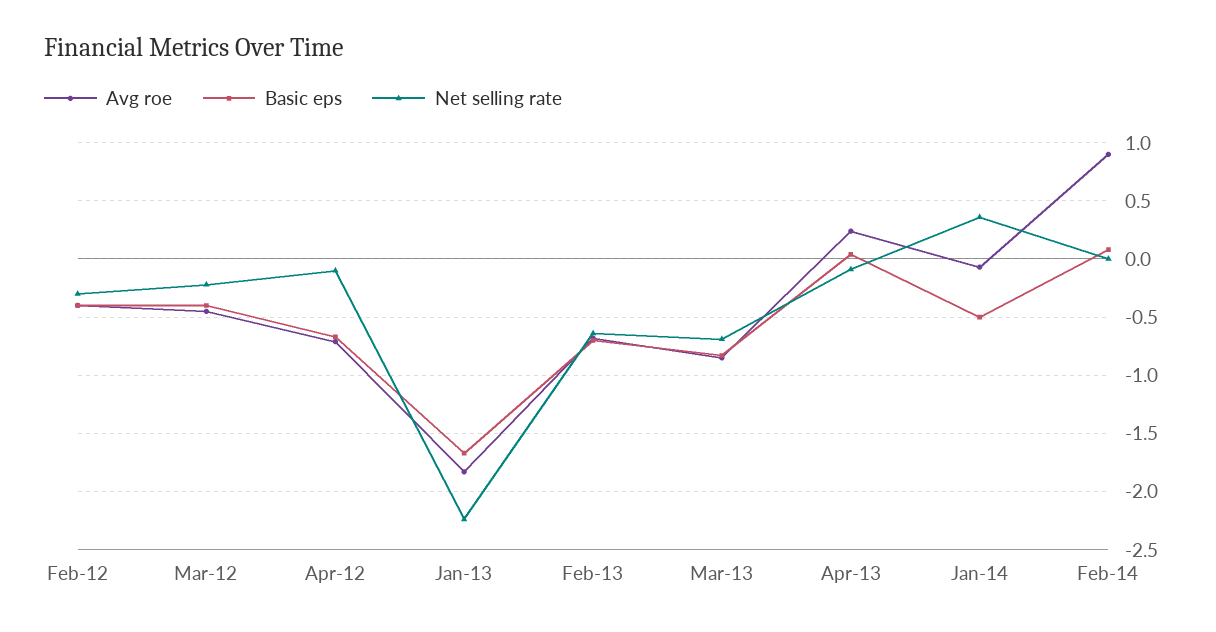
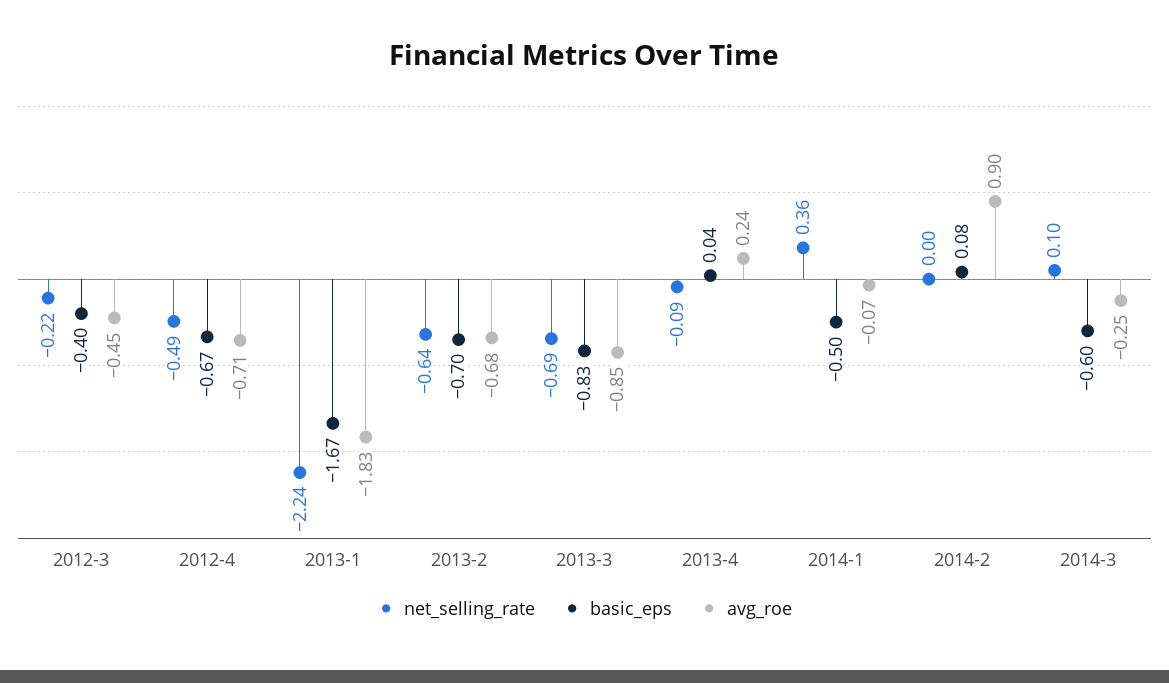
Avg roe, Feb-12: -0.4 -> none
Basic eps, Feb-12: -0.4 -> none
Net selling rate, Feb-12: -0.3 -> none
Net selling rate, Apr-12: -0.1 -> -0.49
Net selling rate, 2014-3: none -> 0.1
Basic eps, 2014-3: none -> -0.6
Avg roe, 2014-3: none -> -0.25

